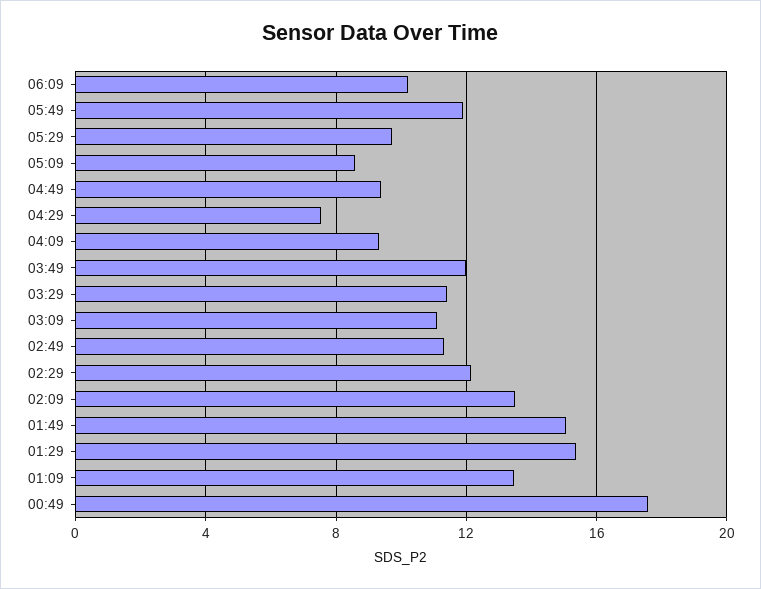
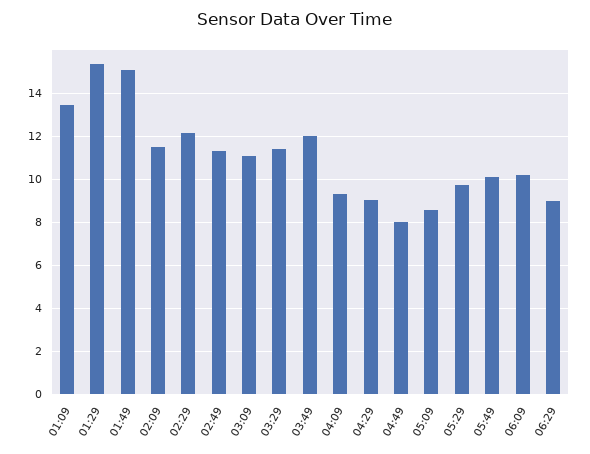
05:49: 12 -> 10
04:49: 9.5 -> 8
04:29: 7.5 -> 9
02:09: 13.5 -> 11.5
00:49: 17.5 -> none
06:29: none -> 9

